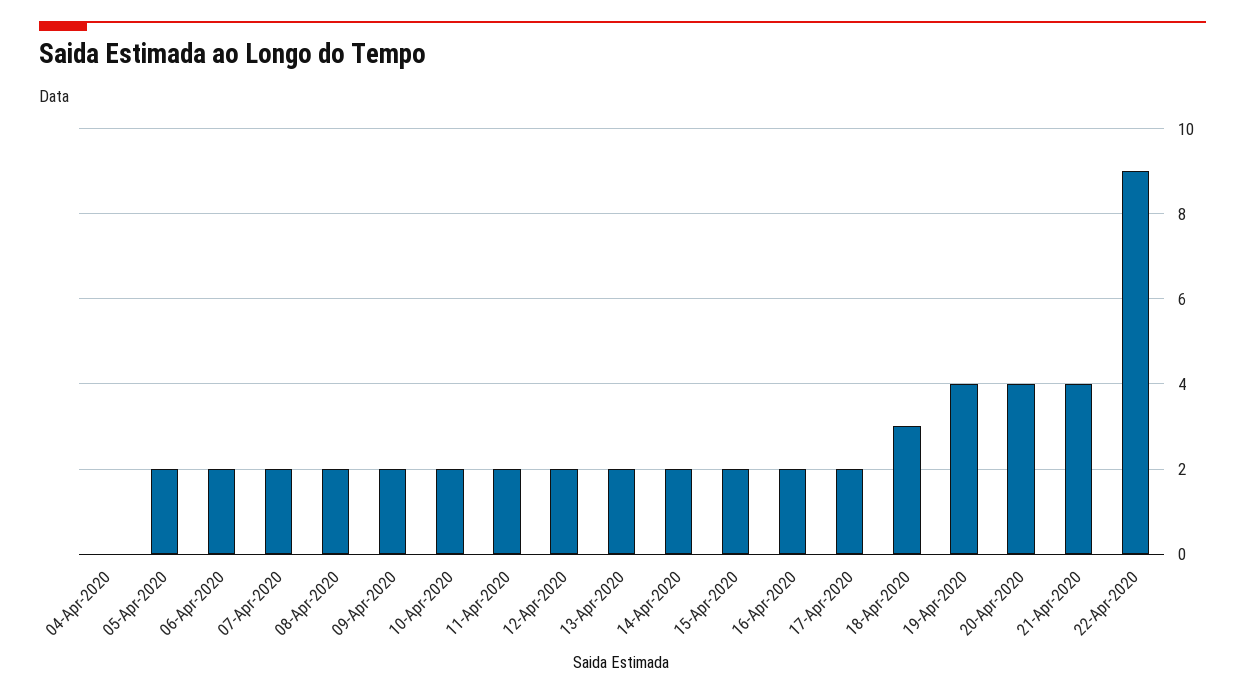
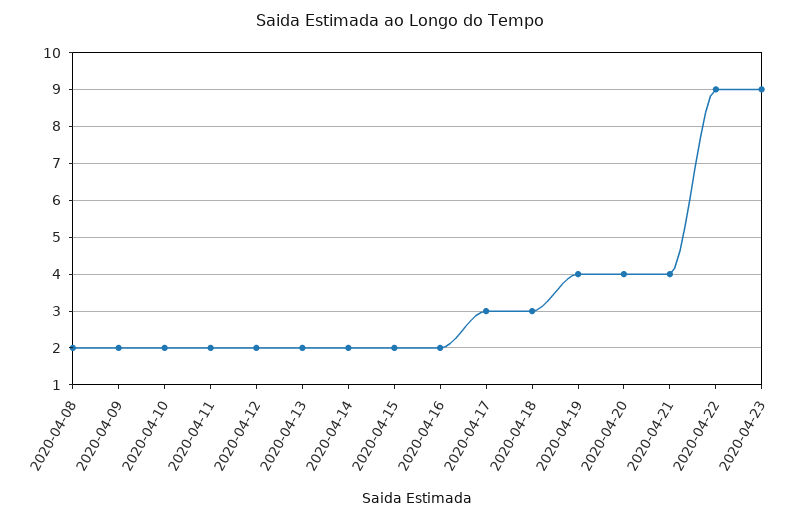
04-Apr-2020: 0 -> none
05-Apr-2020: 2 -> none
06-Apr-2020: 2 -> none
07-Apr-2020: 2 -> none
17-Apr-2020: 2 -> 3
2020-04-23: none -> 9

